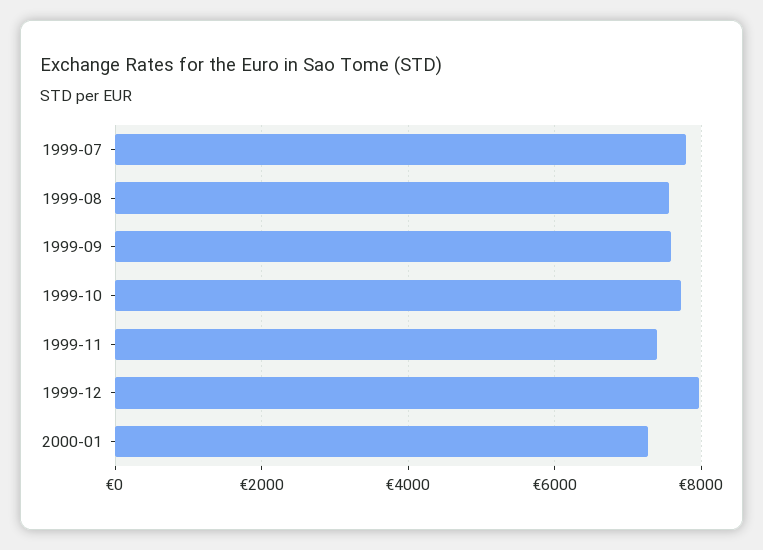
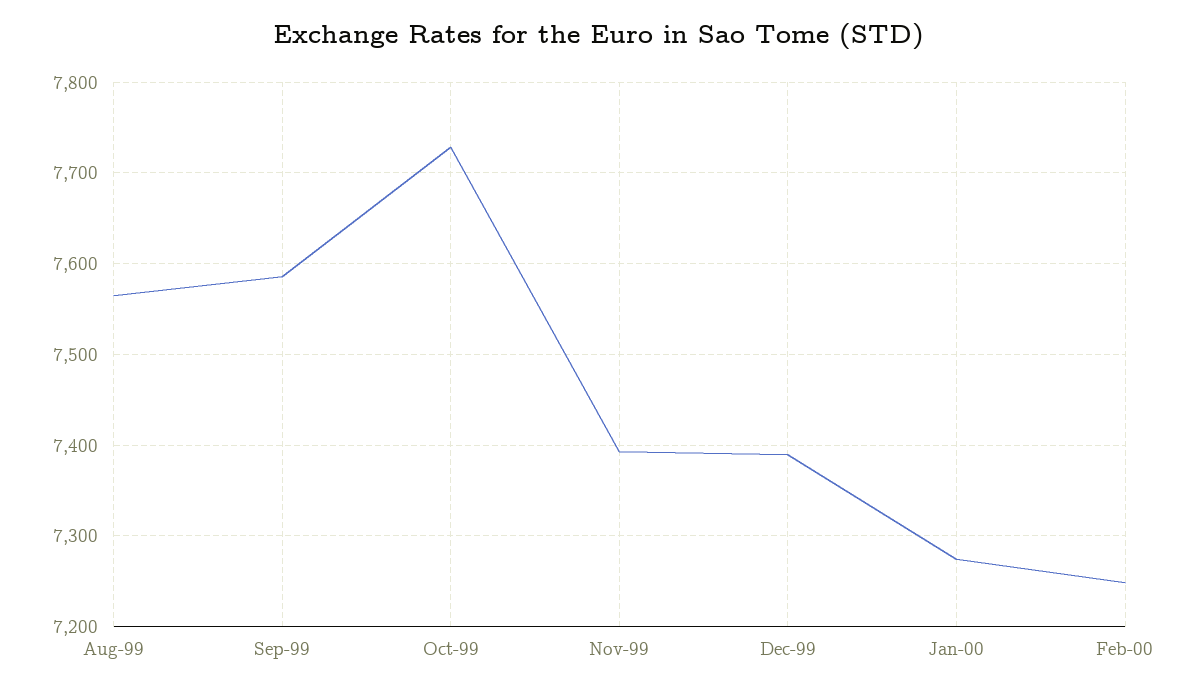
1999-07: 7800 -> none
1999-12: 8000 -> 7390
Feb-00: none -> 7250

